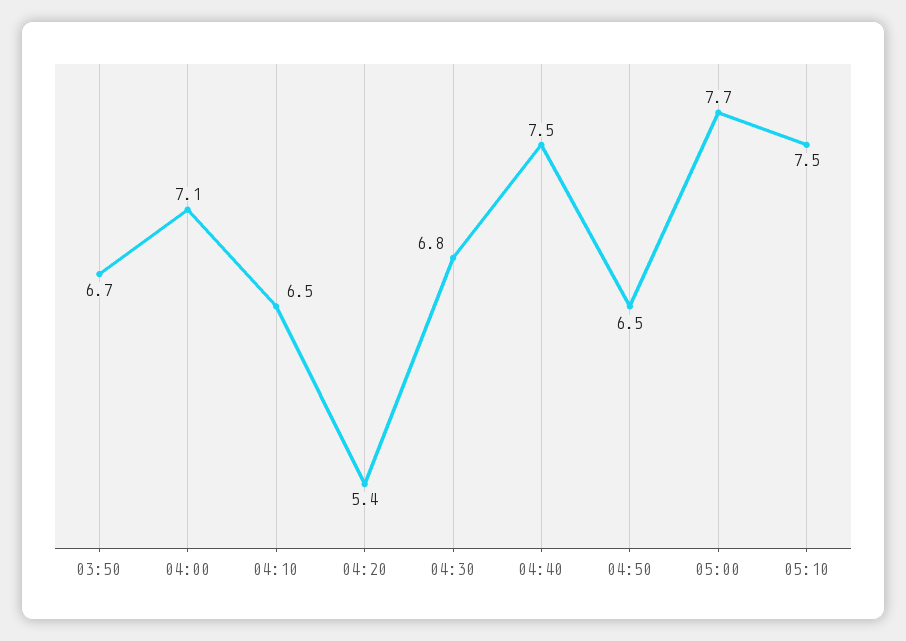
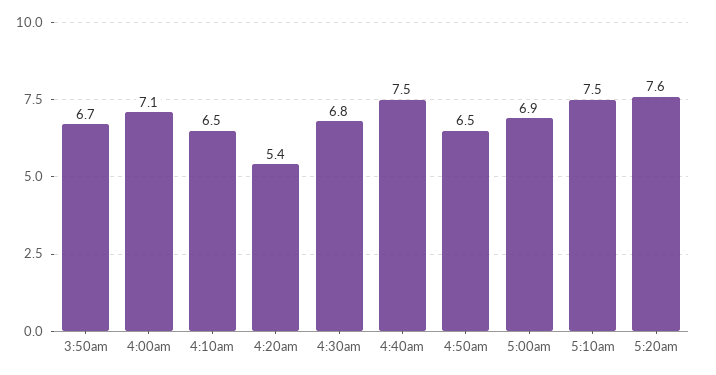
05:00: 7.7 -> 6.9
5:20am: none -> 7.6

